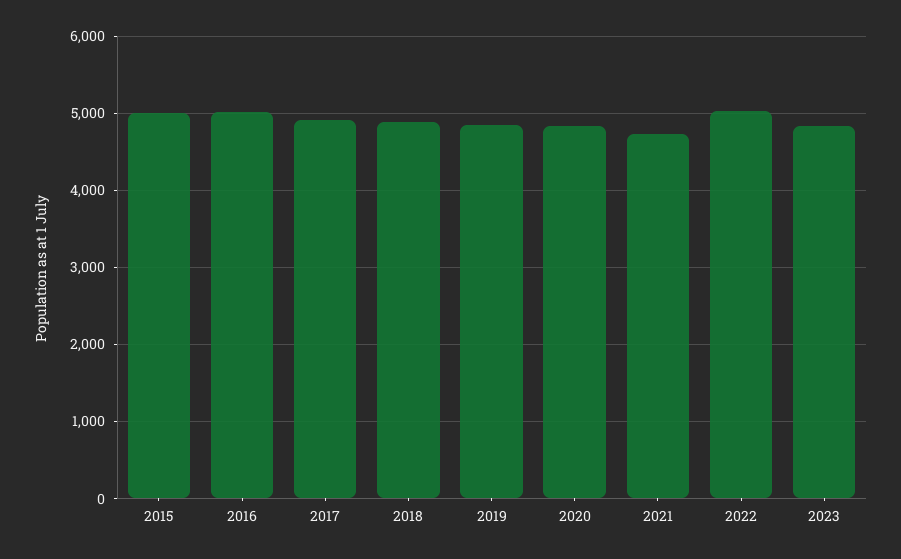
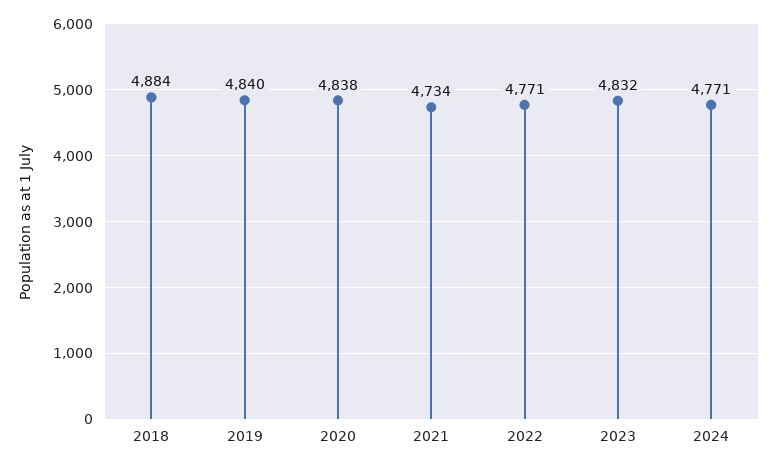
2015: 5000 -> none
2016: 5000 -> none
2017: 4900 -> none
2022: 5000 -> 4771
2024: none -> 4771

